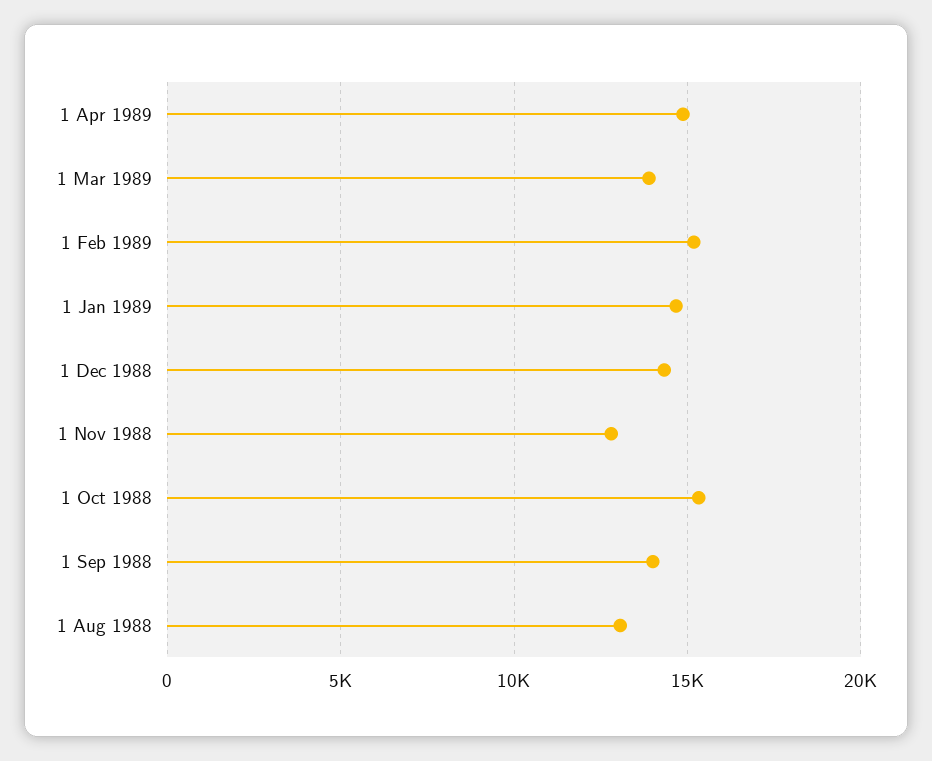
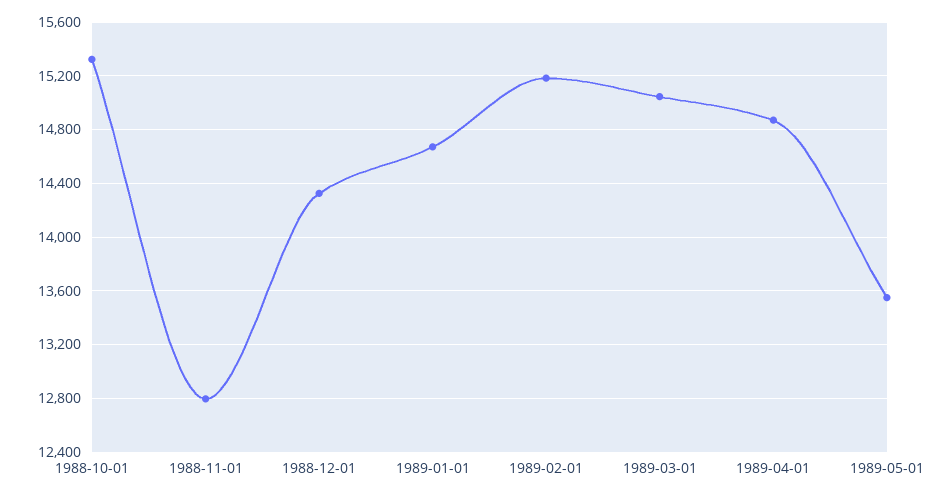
1 Mar 1989: 14000 -> 15050
1 Sep 1988: 14000 -> none
1 Aug 1988: 13000 -> none
1989-05-01: none -> 13550

